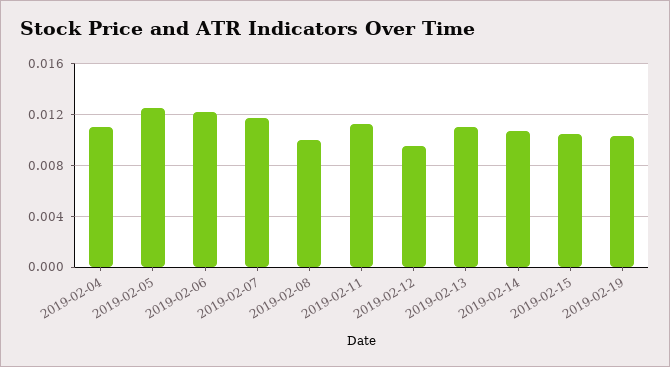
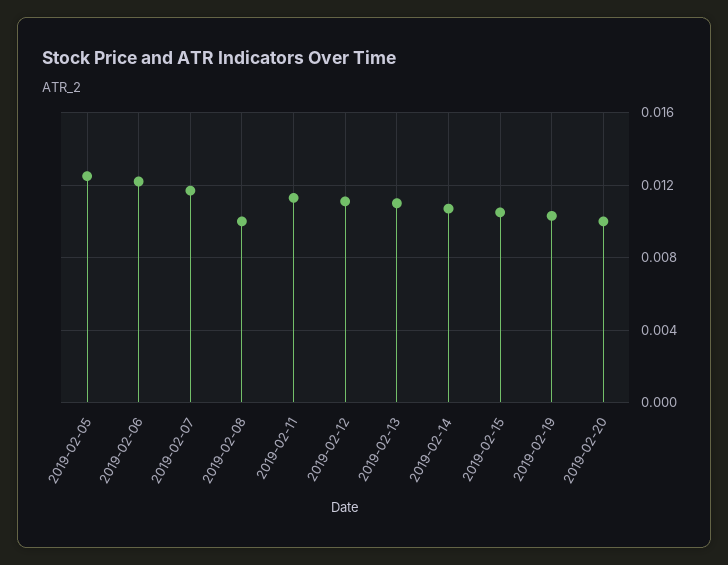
2019-02-04: 0.011 -> none
2019-02-12: 0.0095 -> 0.011
2019-02-20: none -> 0.01

